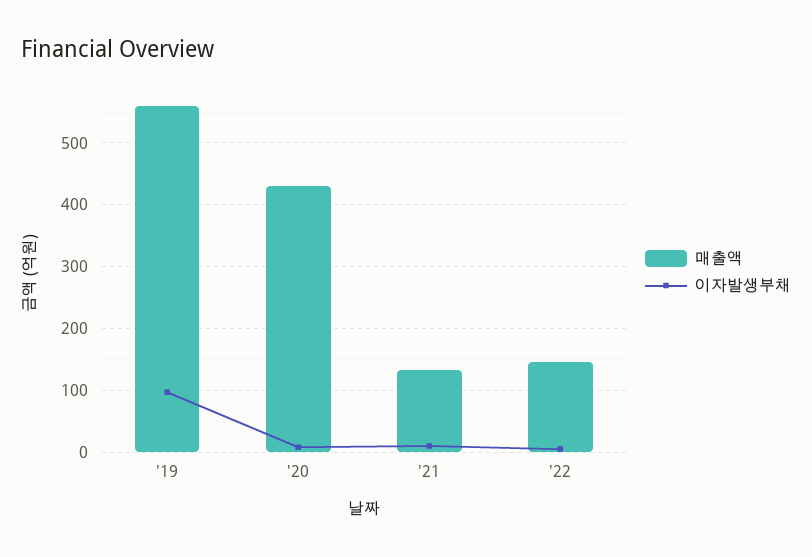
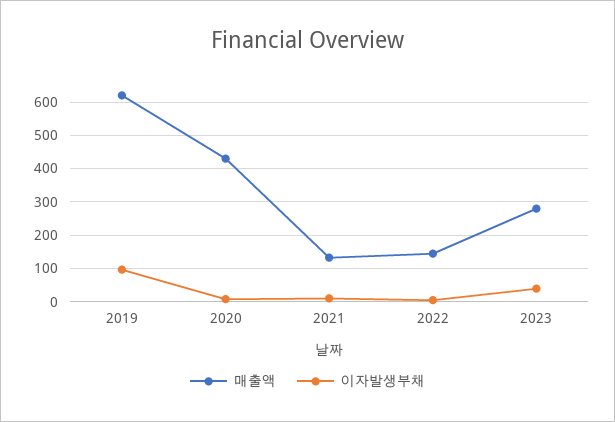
매출액, '19: 560 -> 620
매출액, 2023: none -> 280
이자발생부채, 2023: none -> 40

